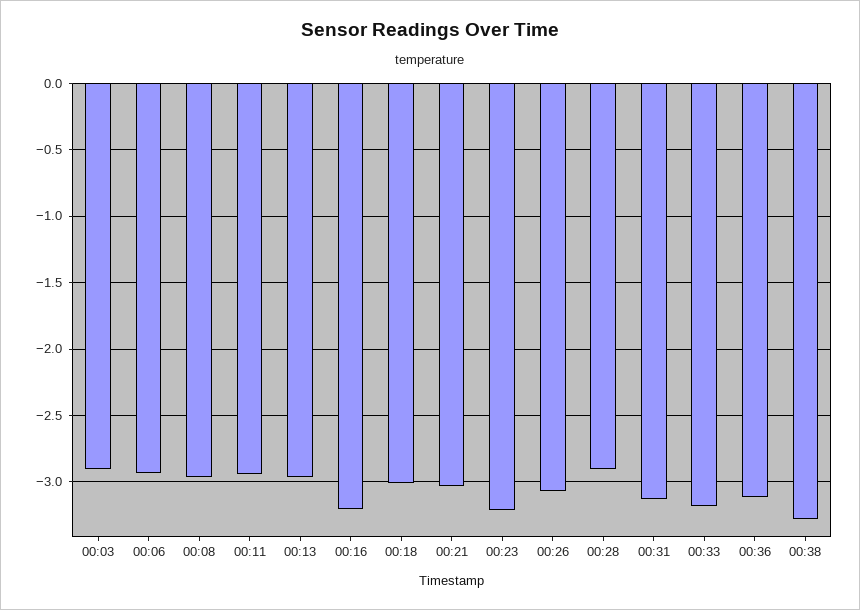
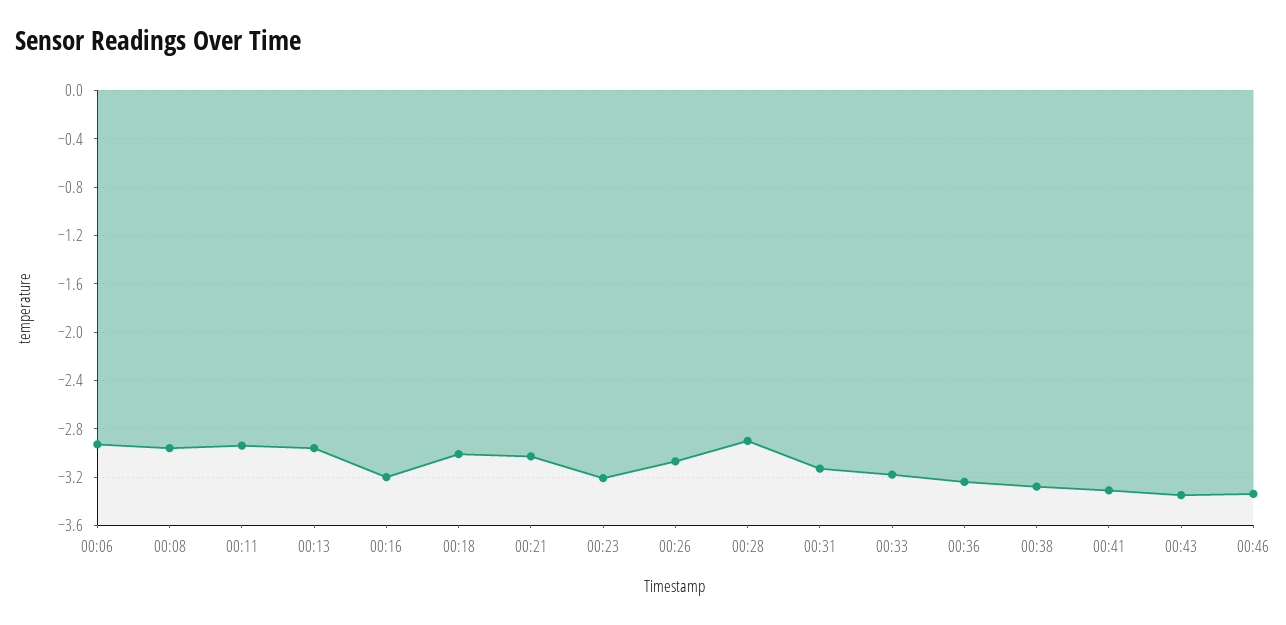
00:03: -2.9 -> none
00:36: -3.1 -> -3.25
00:41: none -> -3.3
00:43: none -> -3.35
00:46: none -> -3.35

